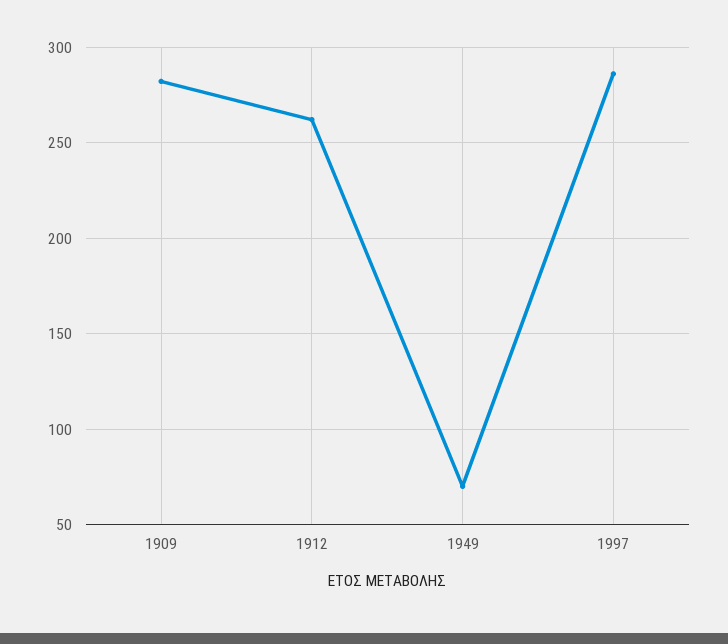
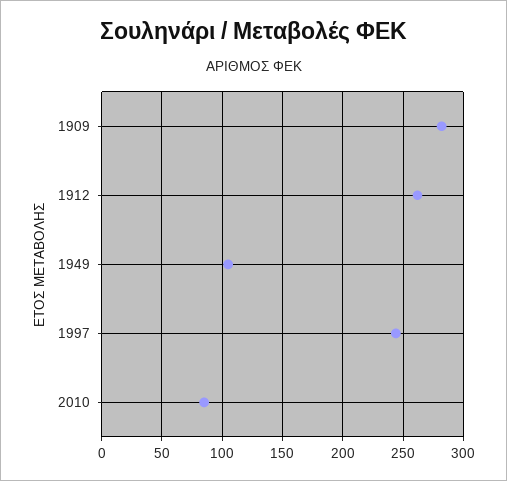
1949: 70 -> 105
1997: 285 -> 245
2010: none -> 85

